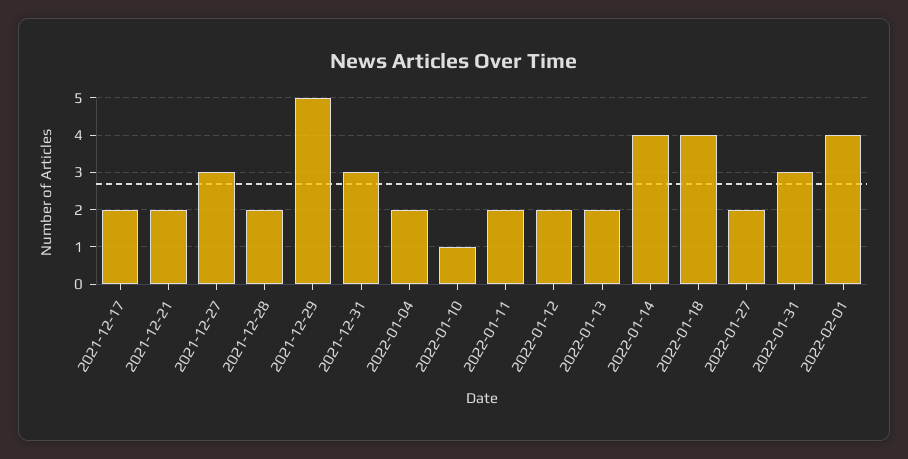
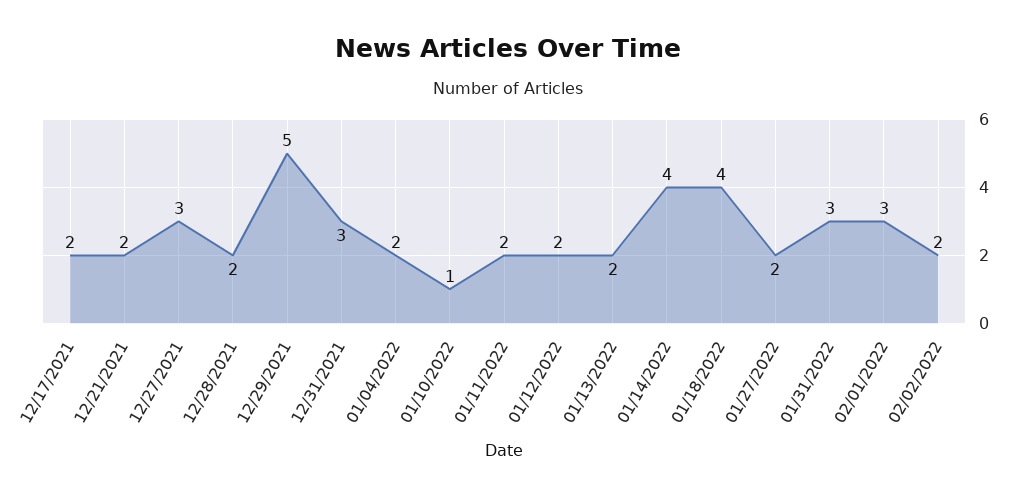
2022-02-01: 4 -> 3
02/02/2022: none -> 2

